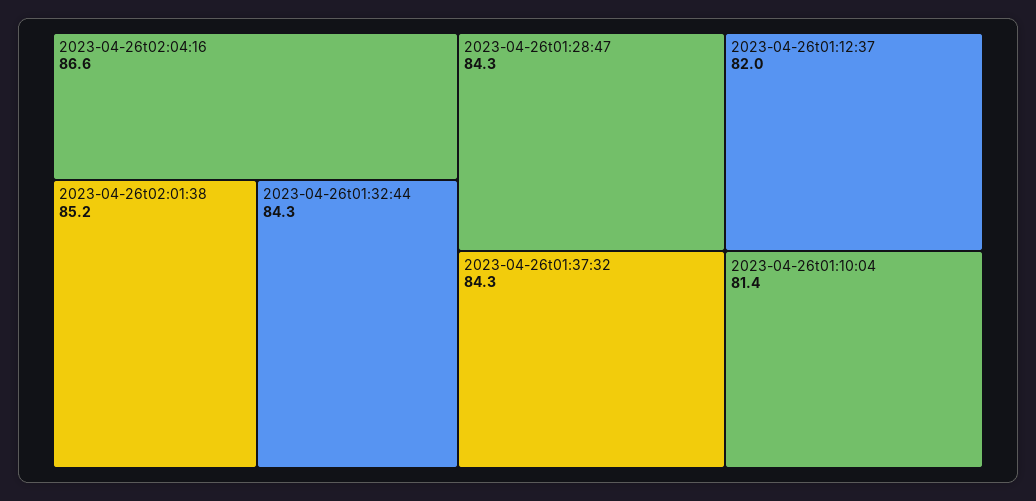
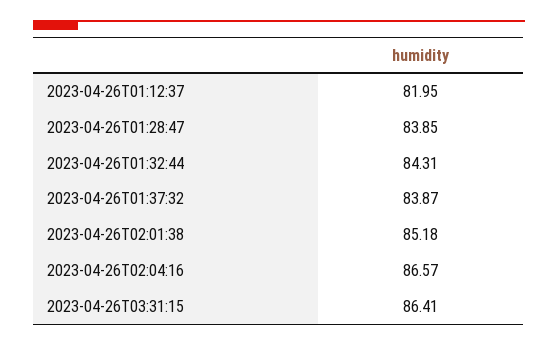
2023-04-26t01:28:47: 84.3 -> 83.85
2023-04-26t01:37:32: 84.3 -> 83.87
2023-04-26t01:10:04: 81.4 -> none
2023-04-26T03:31:15: none -> 86.41

